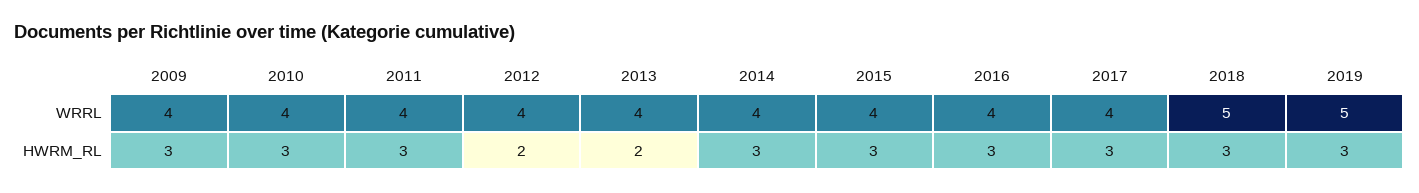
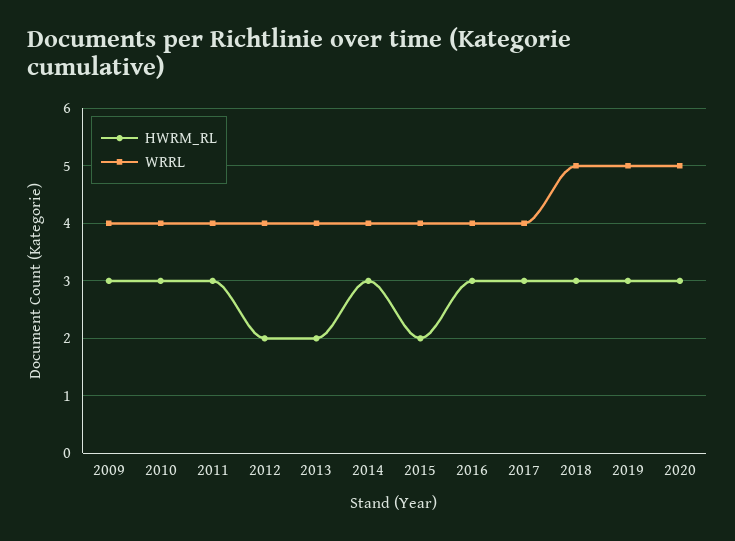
HWRM_RL, 2015: 3 -> 2
HWRM_RL, 2020: none -> 3
WRRL, 2020: none -> 5

